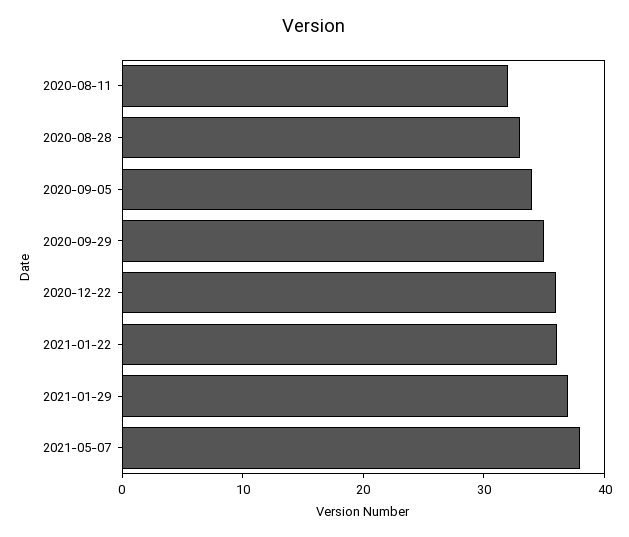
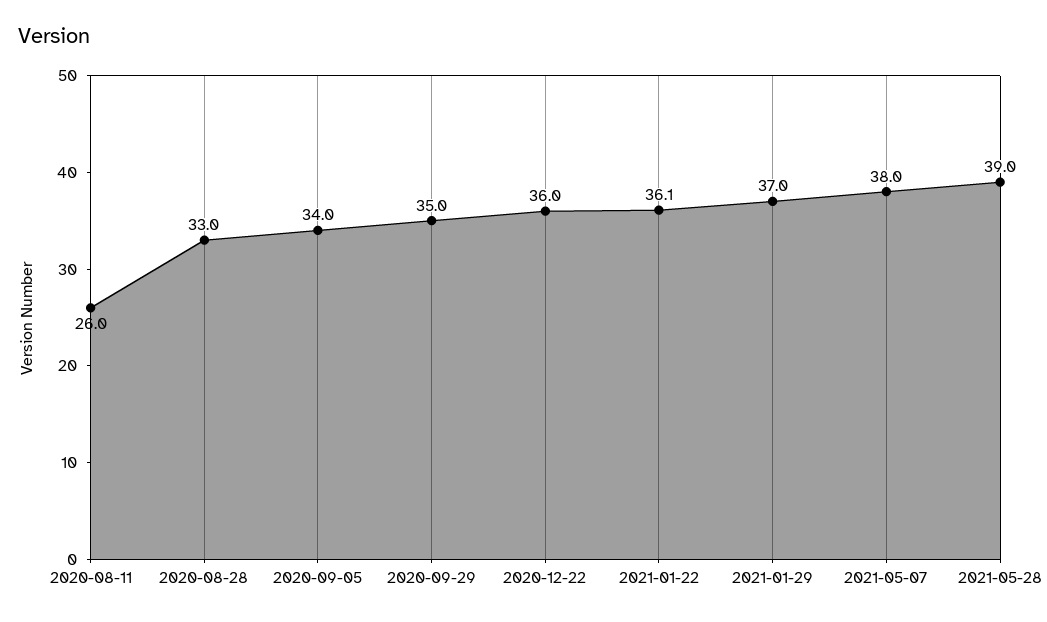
2020-08-11: 32 -> 26
2021-05-28: none -> 39

